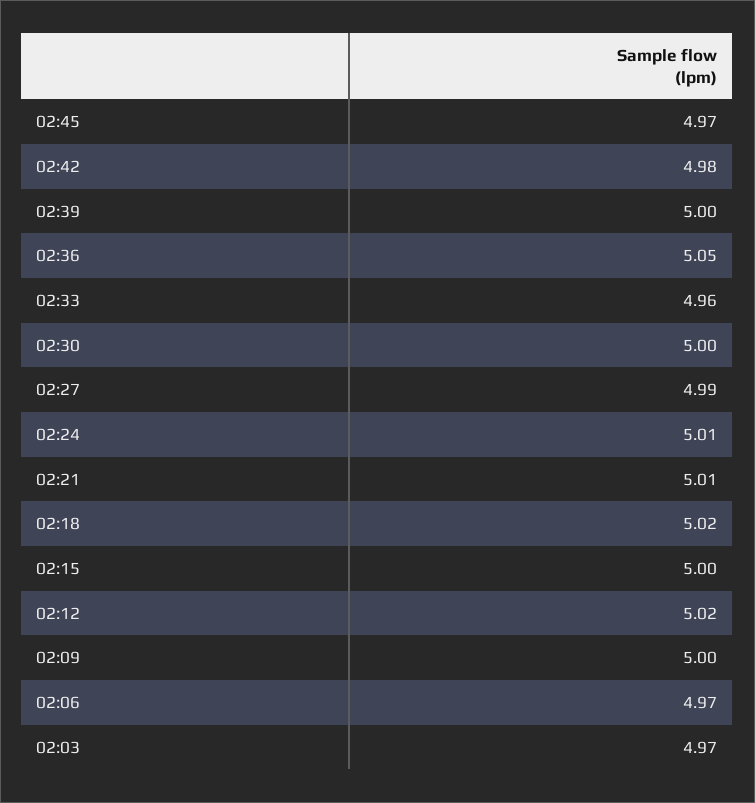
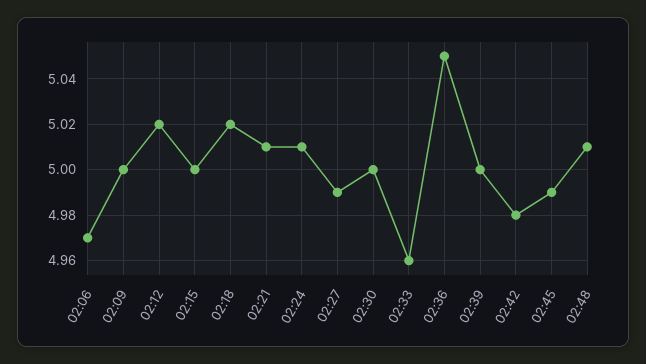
02:45: 4.97 -> 4.99
02:03: 4.97 -> none
02:48: none -> 5.01

